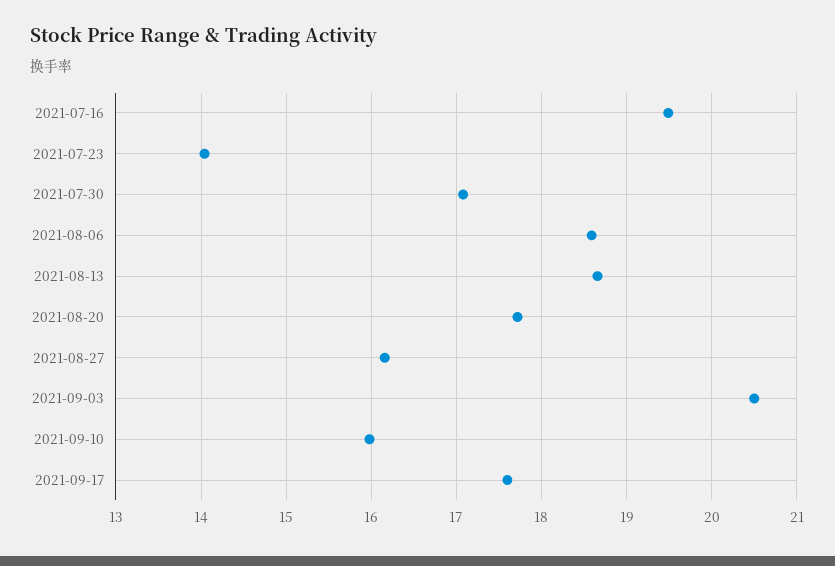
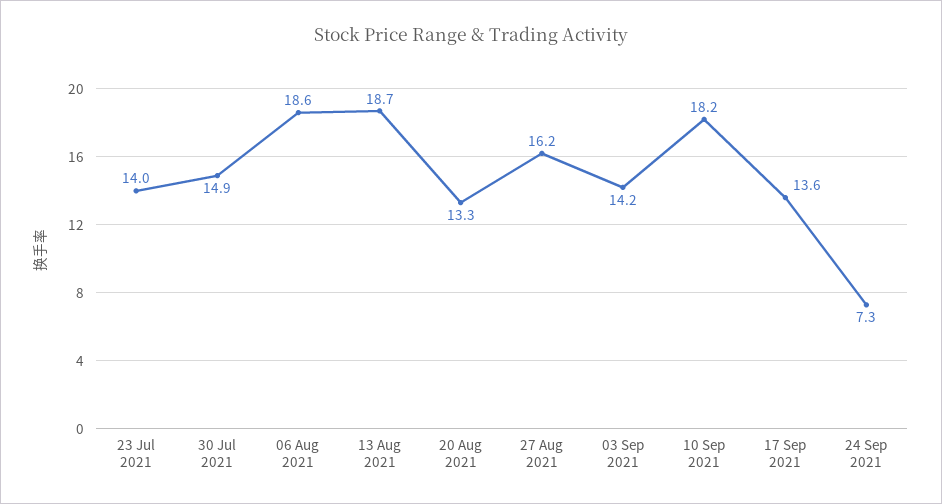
2021-07-16: 19.5 -> none
2021-07-30: 17.1 -> 14.9
2021-08-20: 17.7 -> 13.3
2021-09-03: 20.5 -> 14.2
2021-09-10: 16 -> 18.2
2021-09-17: 17.6 -> 13.6
24 Sep 2021: none -> 7.3

